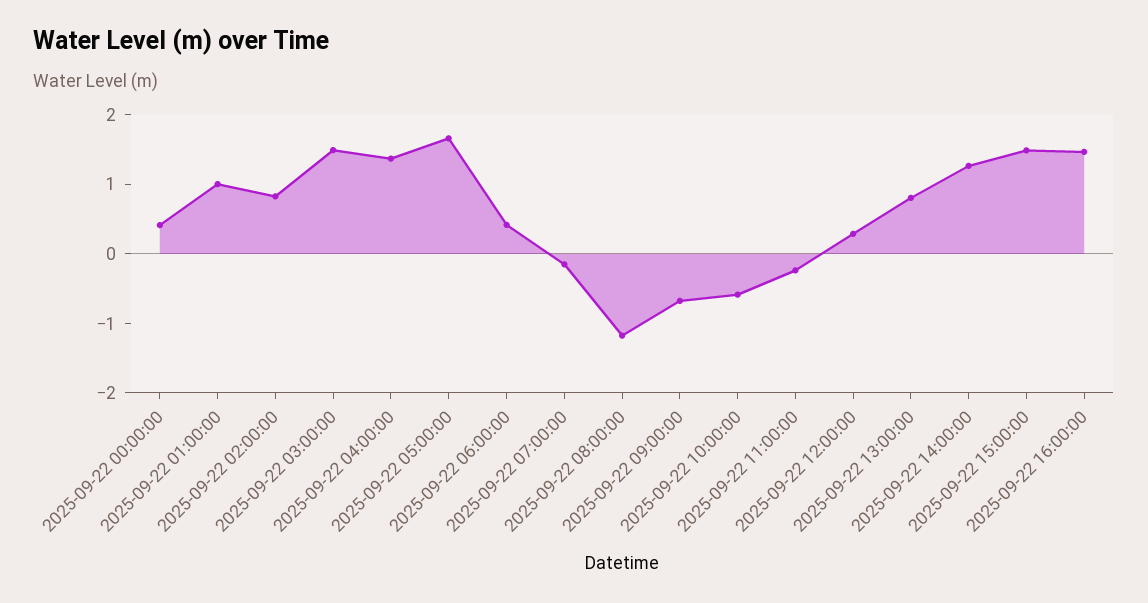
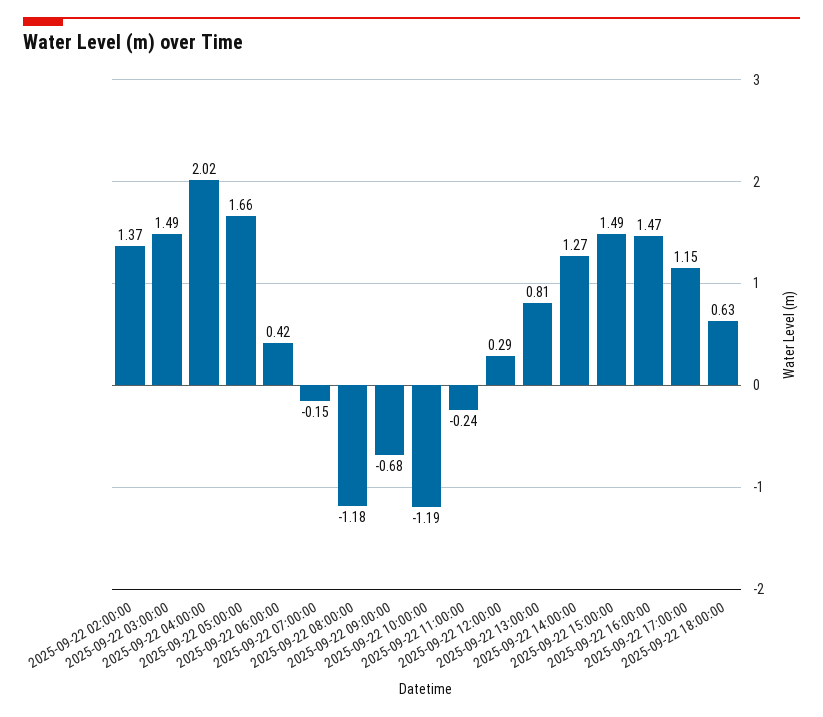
2025-09-22 00:00:00: 0.4 -> none
2025-09-22 01:00:00: 1 -> none
2025-09-22 02:00:00: 0.8 -> 1.37
2025-09-22 04:00:00: 1.4 -> 2.02
2025-09-22 10:00:00: -0.6 -> -1.19
2025-09-22 17:00:00: none -> 1.15
2025-09-22 18:00:00: none -> 0.63

